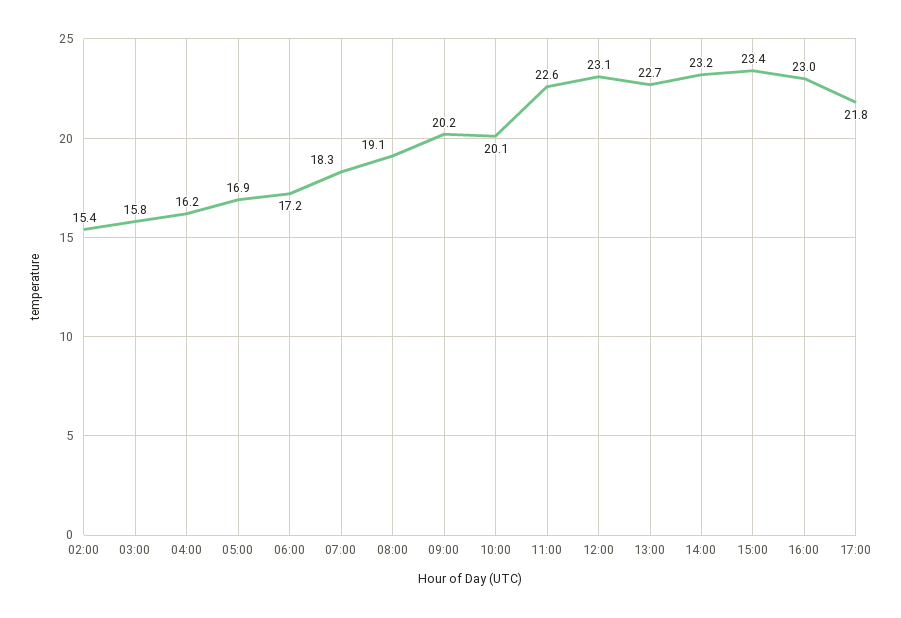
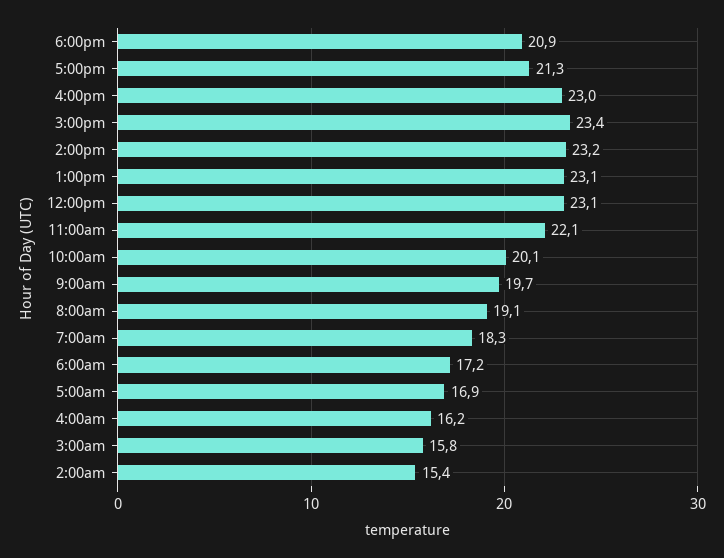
09:00: 20.2 -> 19.7
11:00: 22.6 -> 22.1
13:00: 22.7 -> 23.1
17:00: 21.8 -> 21.3
6:00pm: none -> 20.9

